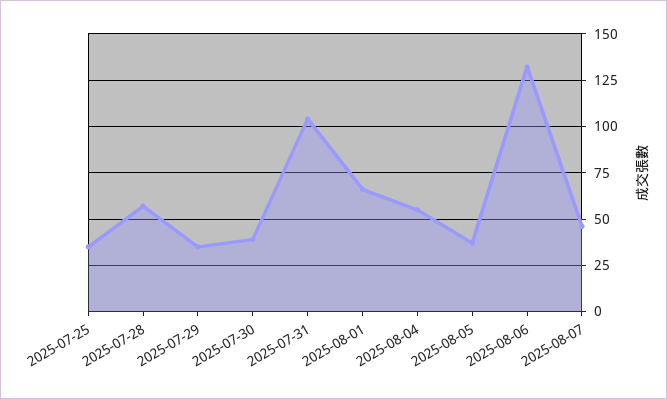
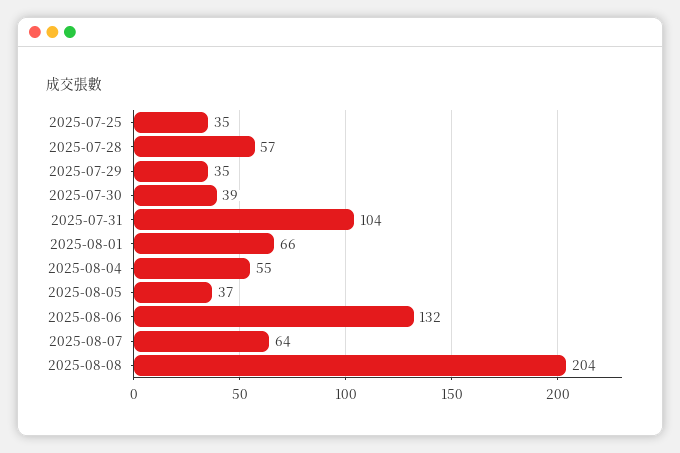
2025-08-07: 45 -> 64
2025-08-08: none -> 204

